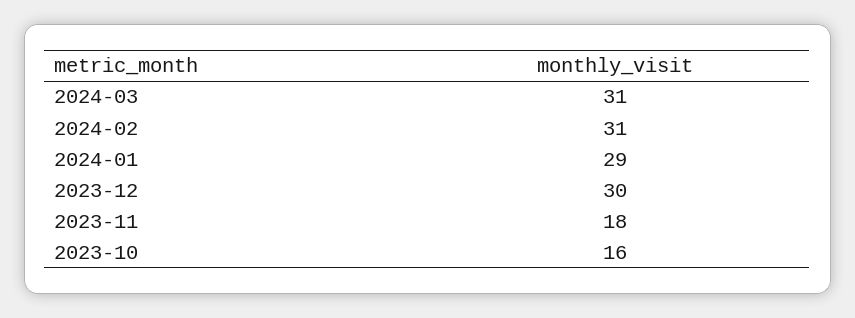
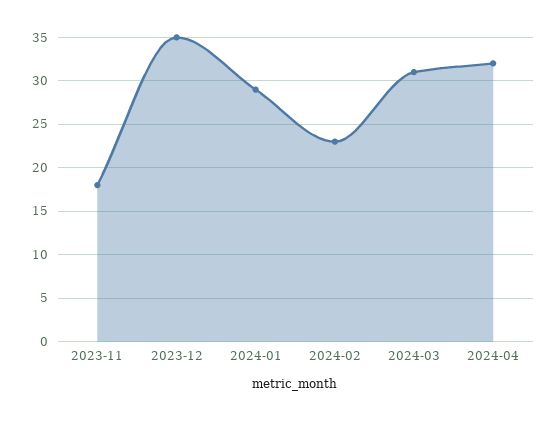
2024-02: 31 -> 23
2023-12: 30 -> 35
2023-10: 16 -> none
2024-04: none -> 32

